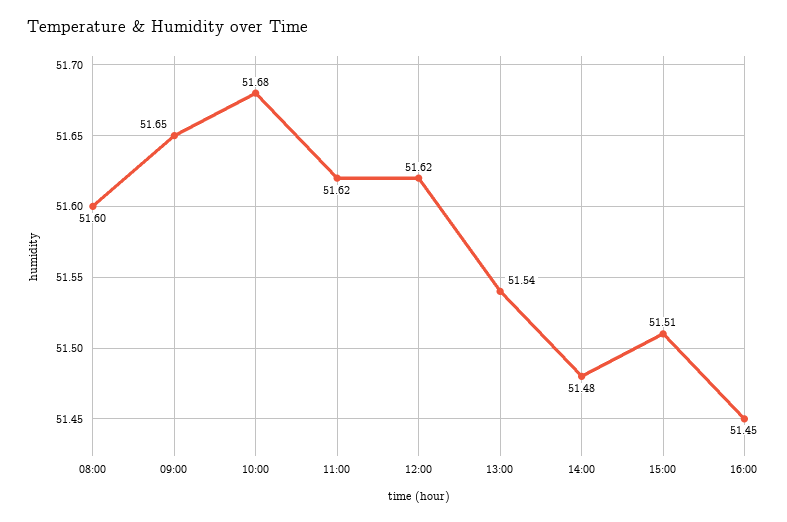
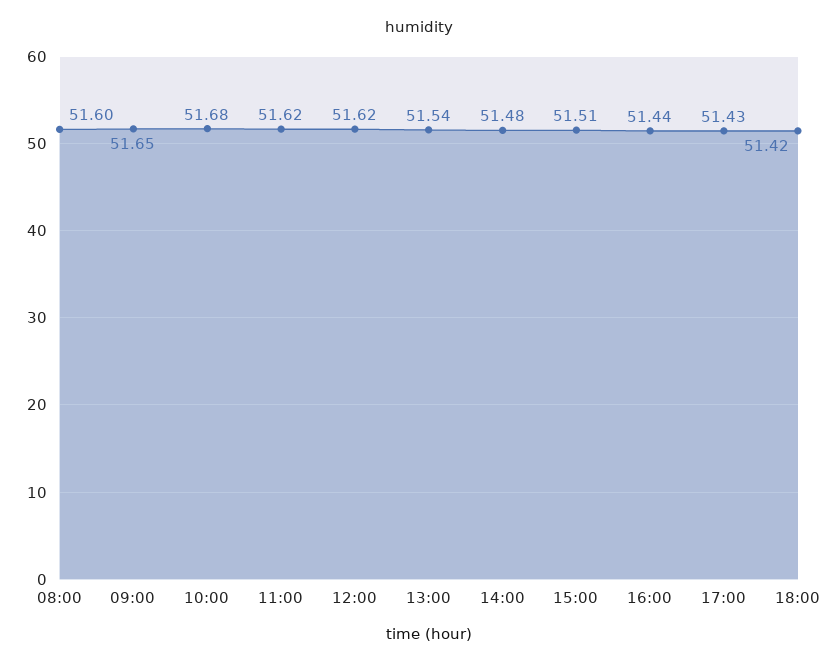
16:00: 51.45 -> 51.44
17:00: none -> 51.43
18:00: none -> 51.42

